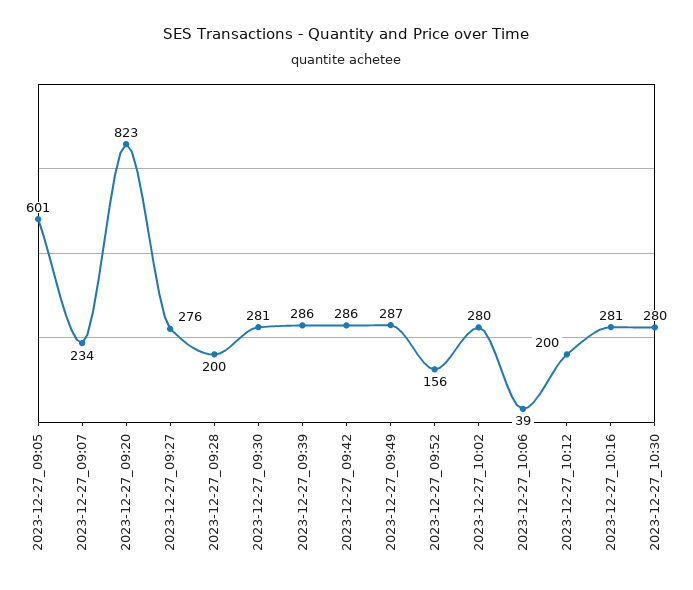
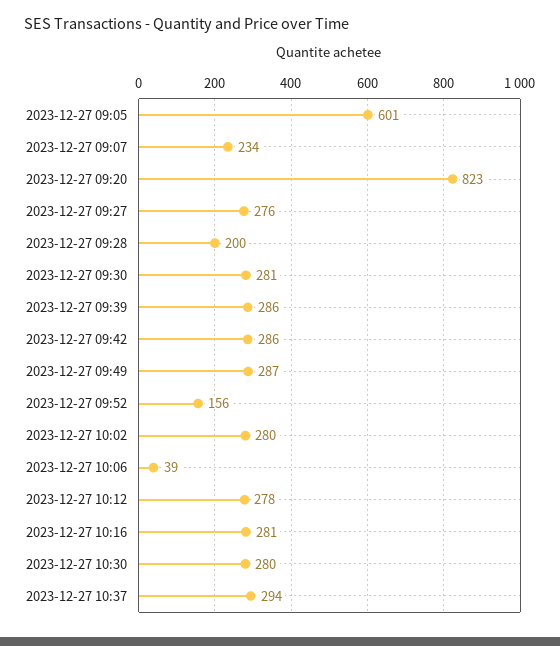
2023-12-27_10:12: 200 -> 278
2023-12-27 10:37: none -> 294

